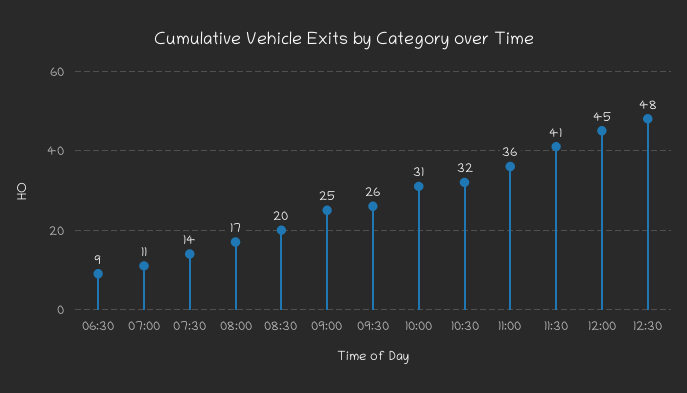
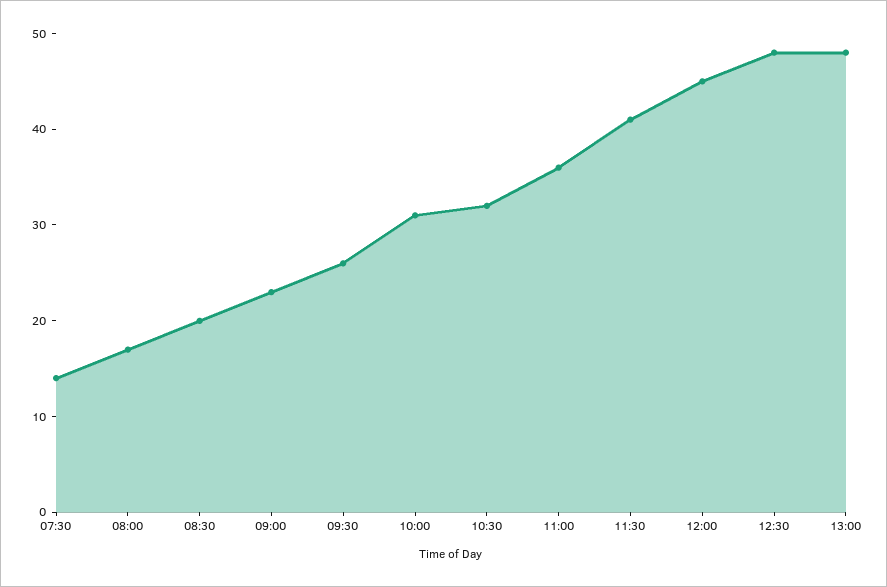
06:30: 9 -> none
07:00: 11 -> none
09:00: 25 -> 23
13:00: none -> 48

